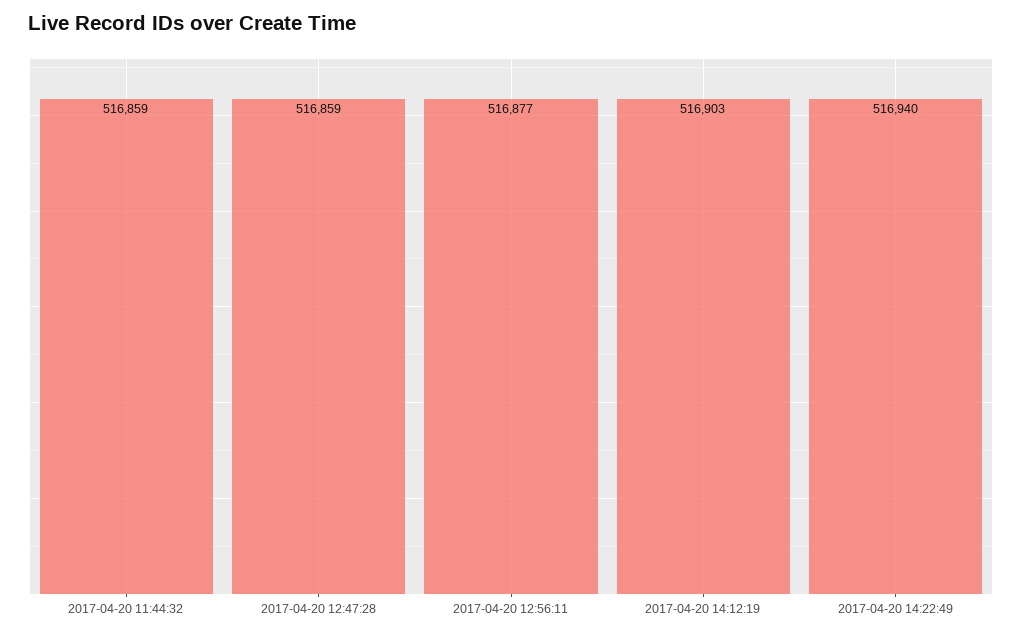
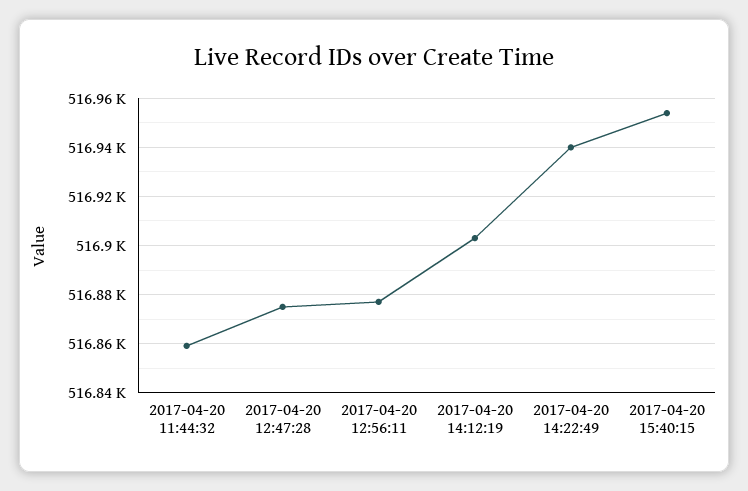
2017-04-20 12:47:28: 516859 -> 516875
2017-04-20 15:40:15: none -> 516955

